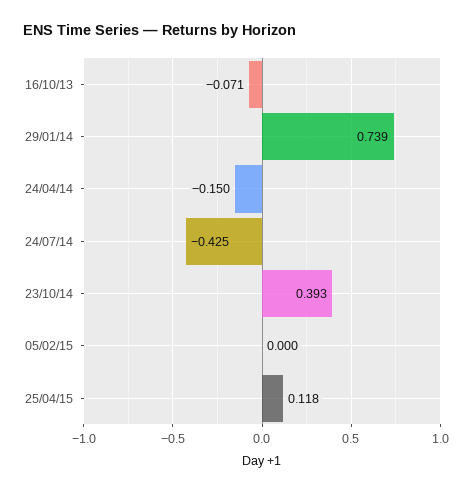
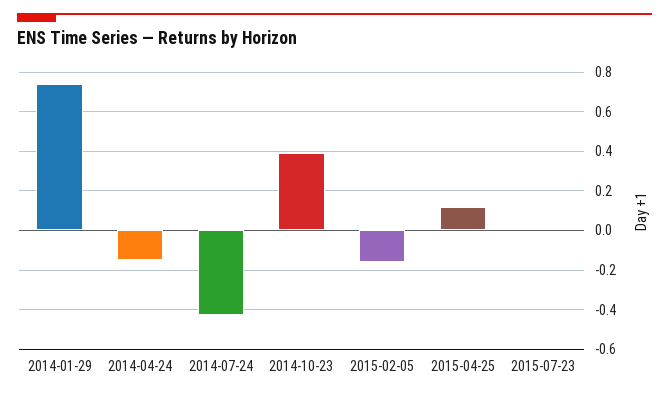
16/10/13: -0.071 -> none
05/02/15: 0 -> -0.15
2015-07-23: none -> 0

